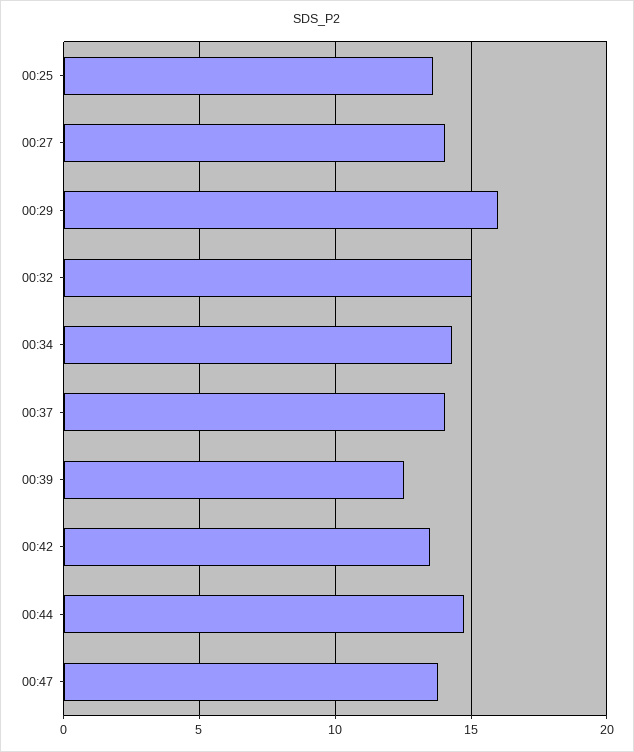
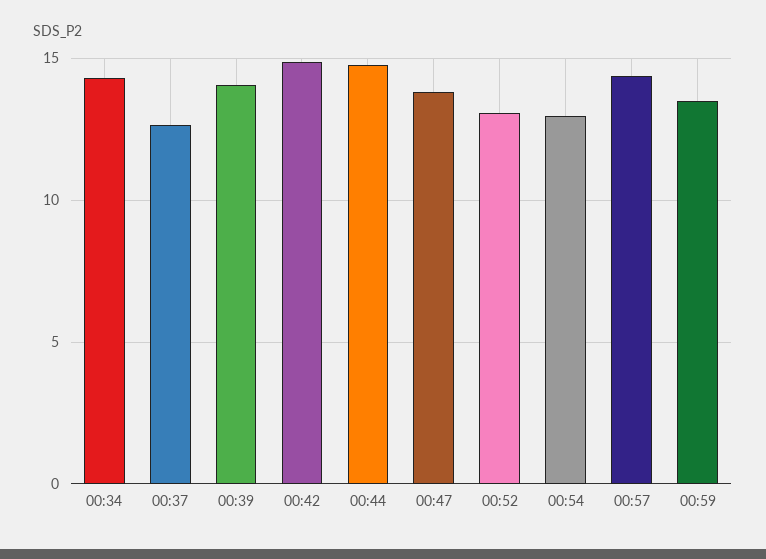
00:25: 13.5 -> none
00:27: 14 -> none
00:29: 16 -> none
00:32: 15 -> none
00:37: 14 -> 12.5
00:39: 12.5 -> 14
00:42: 13.5 -> 15
00:52: none -> 13
00:54: none -> 13
00:57: none -> 14.5
00:59: none -> 13.5

